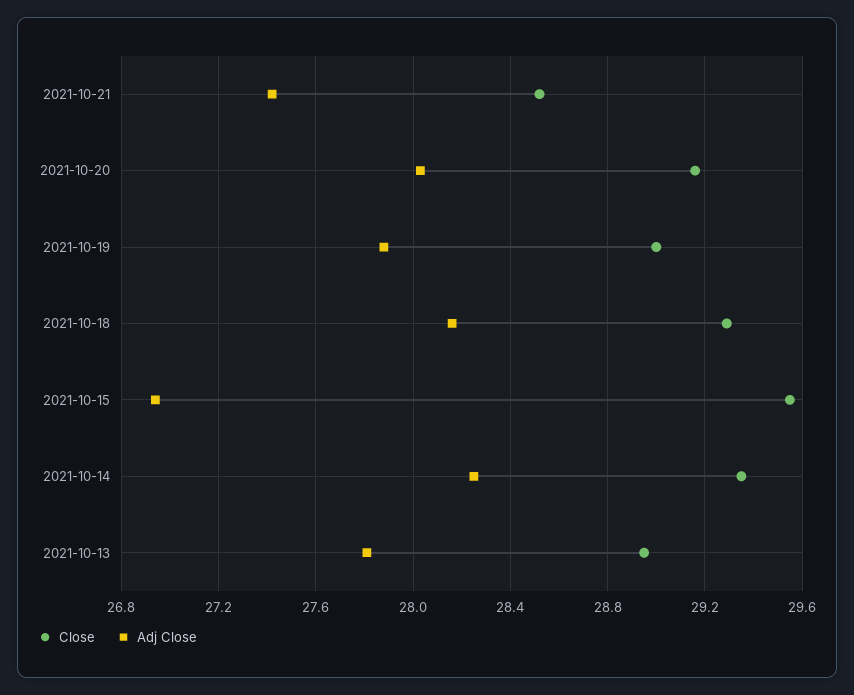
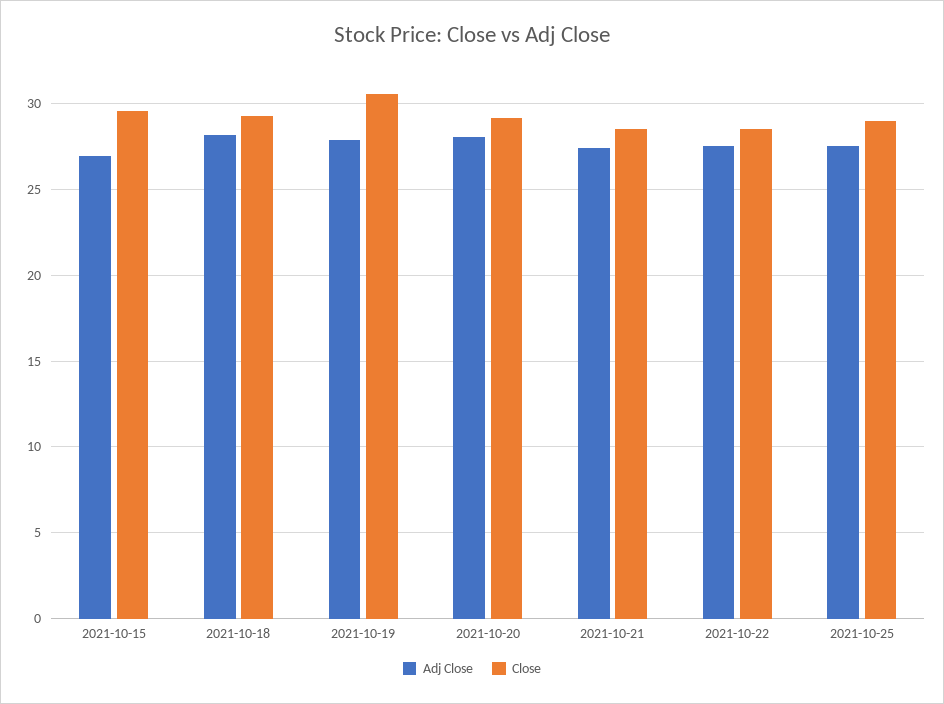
Close, 2021-10-19: 29 -> 30.5
Close, 2021-10-14: 29.35 -> none
Adj Close, 2021-10-14: 28.25 -> none
Close, 2021-10-13: 28.95 -> none
Adj Close, 2021-10-13: 27.8 -> none
Adj Close, 2021-10-22: none -> 27.5
Close, 2021-10-22: none -> 28.5
Adj Close, 2021-10-25: none -> 27.5
Close, 2021-10-25: none -> 29

